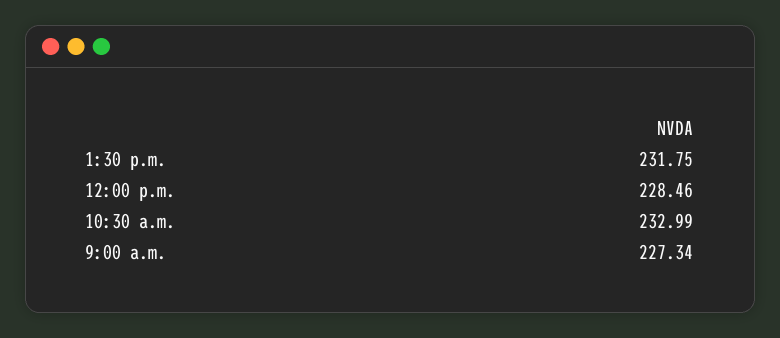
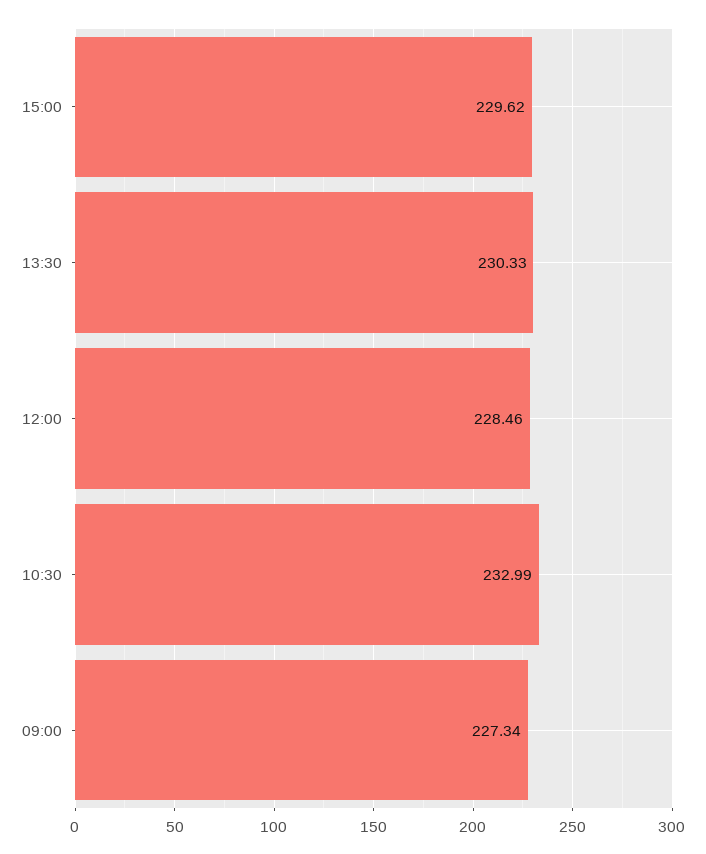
1:30 p.m.: 231.75 -> 230.33
15:00: none -> 229.62

